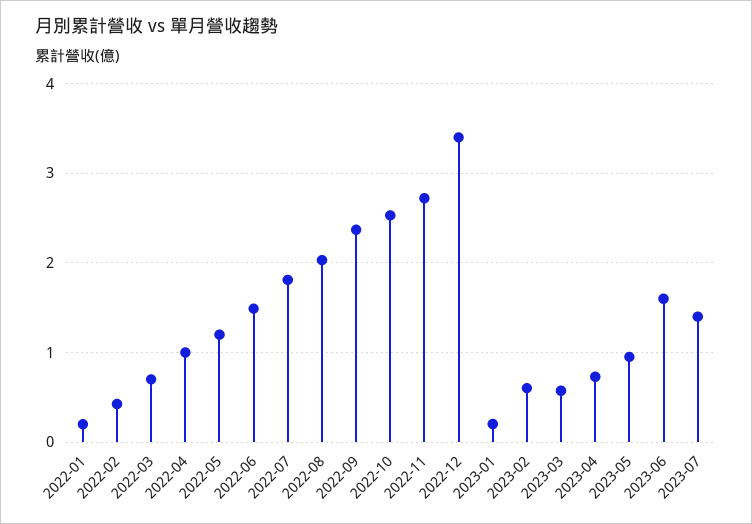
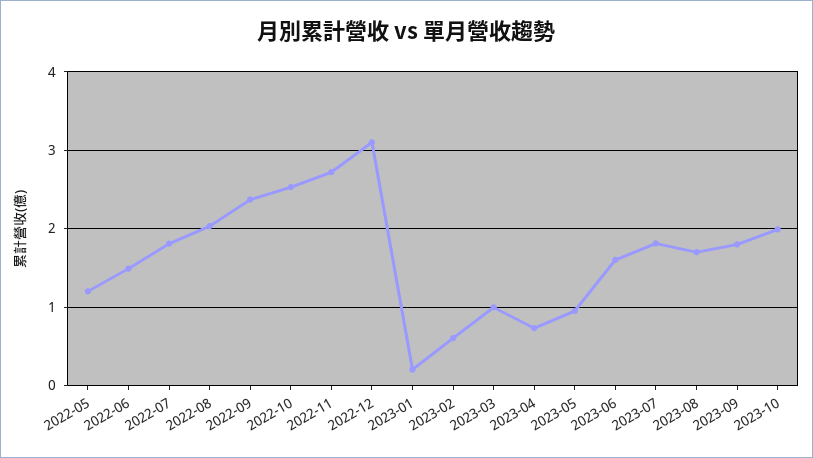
2022-01: 0.2 -> none
2022-02: 0.4 -> none
2022-03: 0.7 -> none
2022-04: 1 -> none
2022-12: 3.4 -> 3.1
2023-03: 0.6 -> 1
2023-07: 1.4 -> 1.8
2023-08: none -> 1.7
2023-09: none -> 1.8
2023-10: none -> 2

